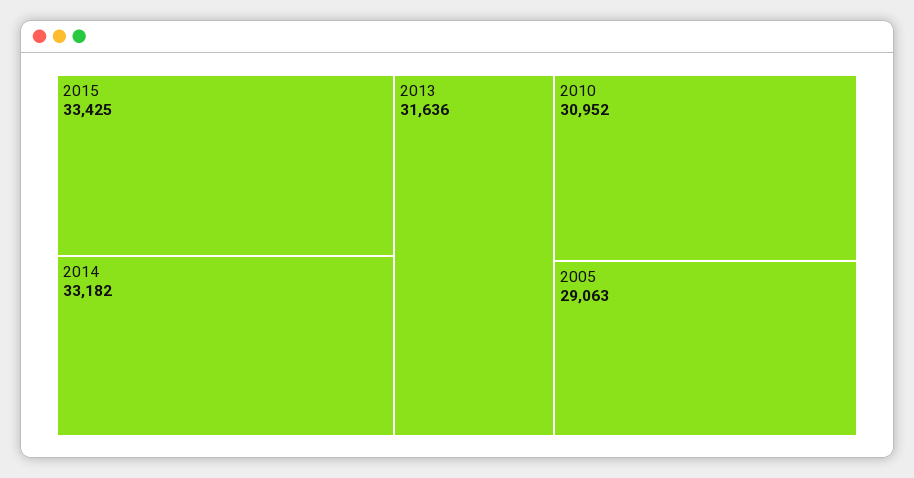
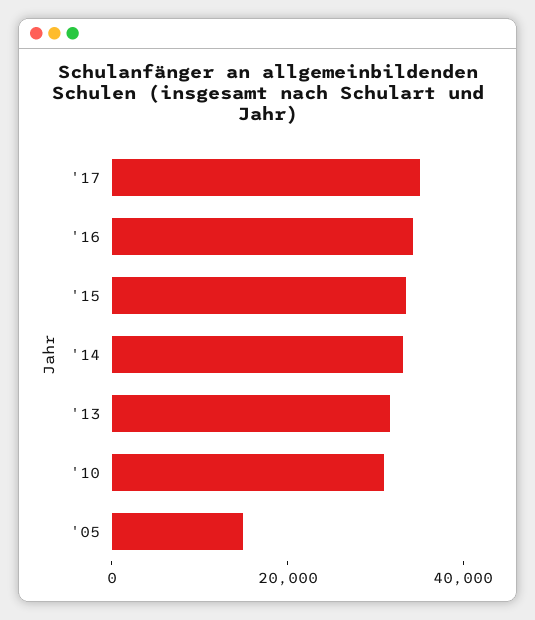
2005: 29063 -> 15000
'17: none -> 35000
'16: none -> 35000

